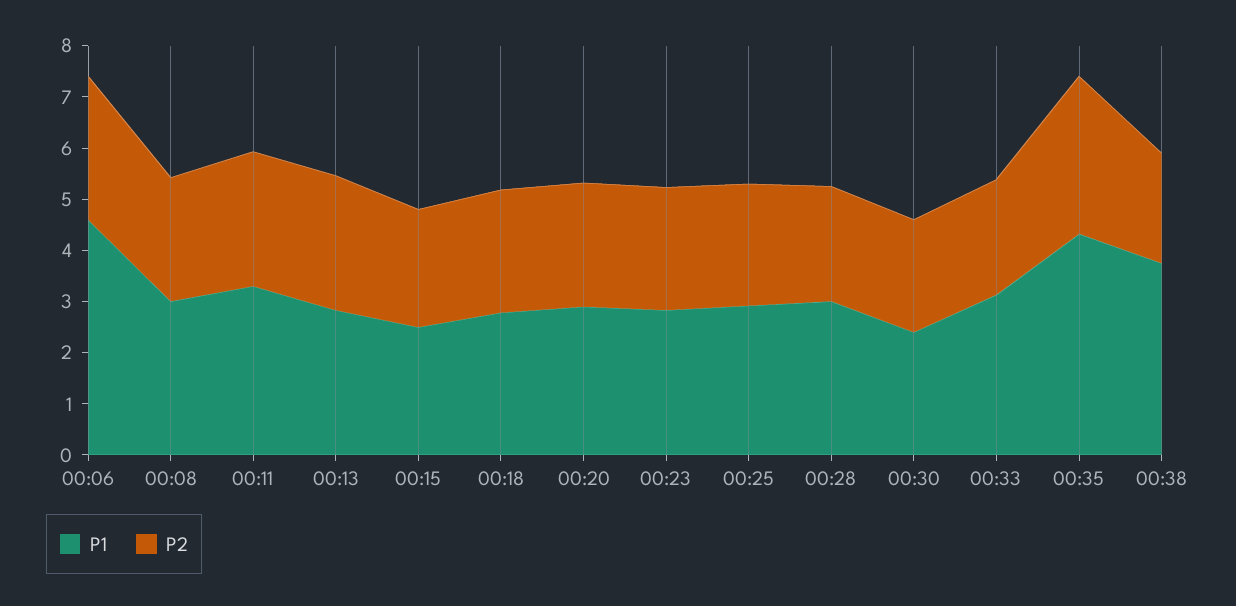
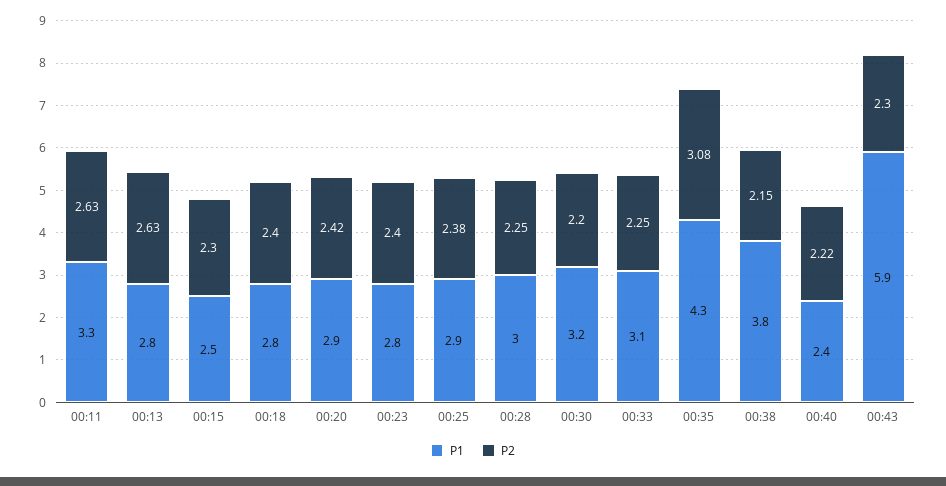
P1, 00:06: 4.6 -> none
P2, 00:06: 2.8 -> none
P1, 00:08: 3 -> none
P2, 00:08: 2.4 -> none
P1, 00:30: 2.4 -> 3.2
P1, 00:40: none -> 2.4
P2, 00:40: none -> 2.22
P1, 00:43: none -> 5.9
P2, 00:43: none -> 2.3

